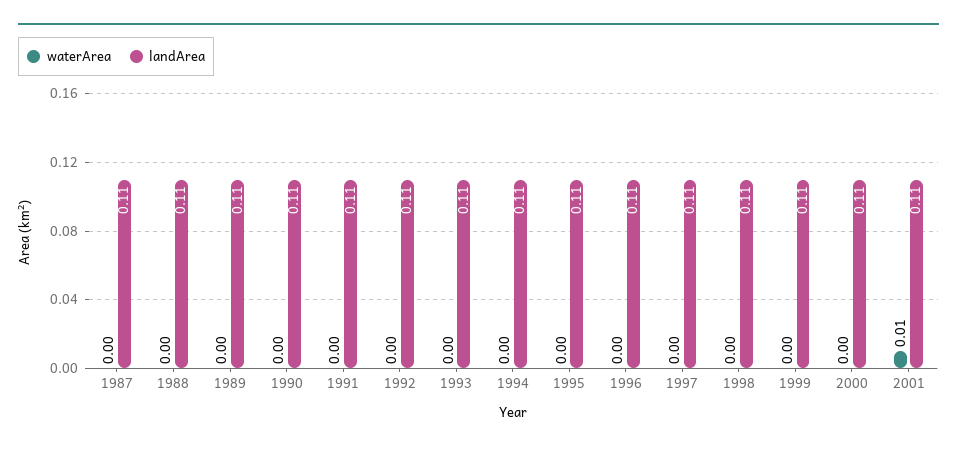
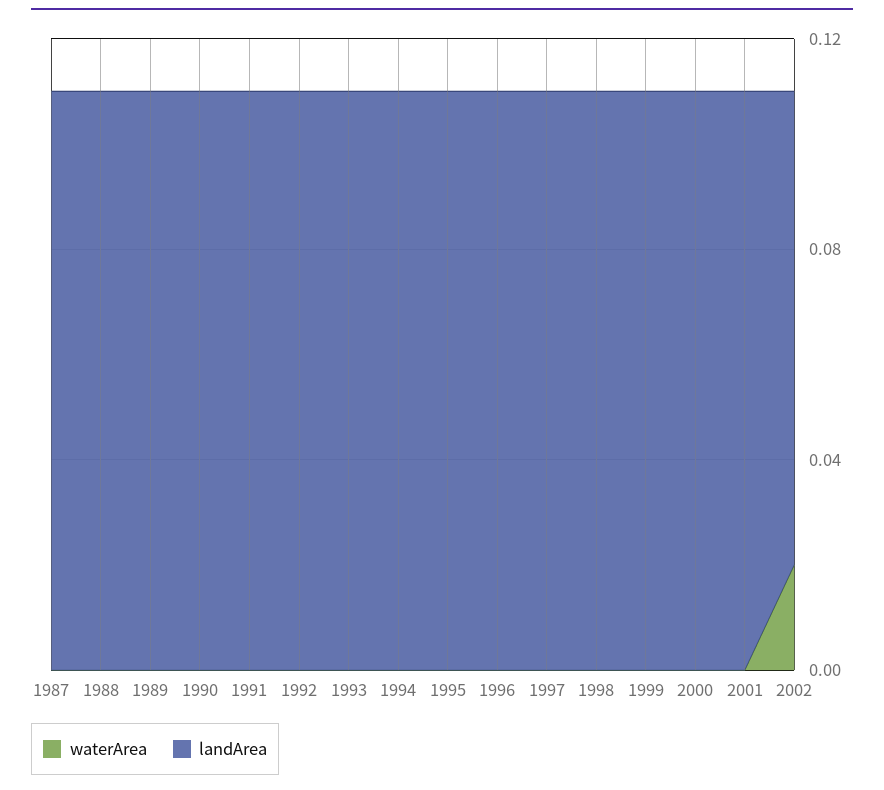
waterArea, 2001: 0.01 -> 0
waterArea, 2002: none -> 0.02
landArea, 2002: none -> 0.09

